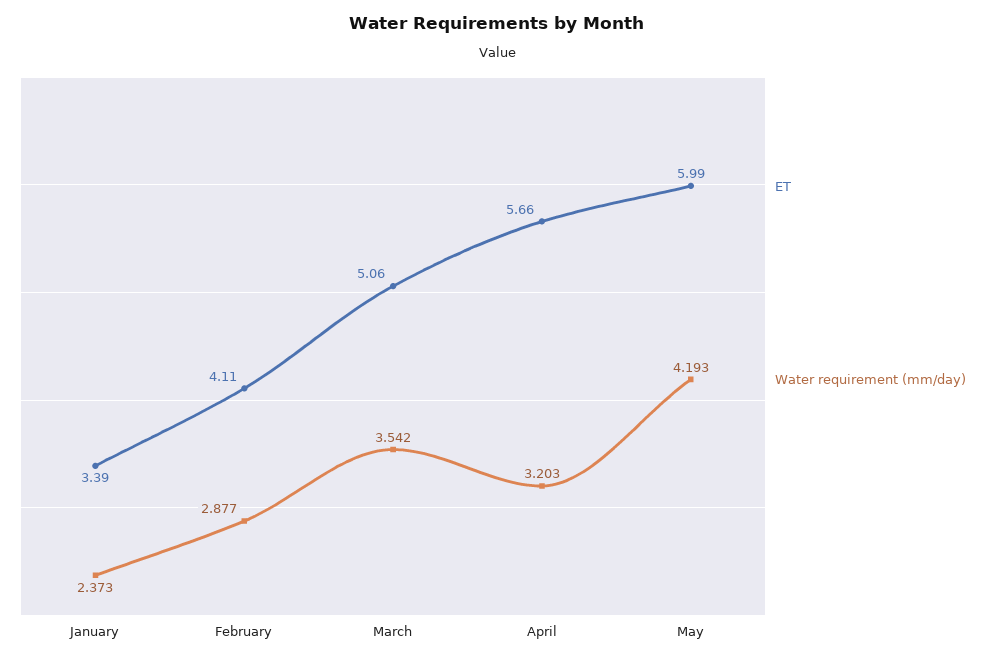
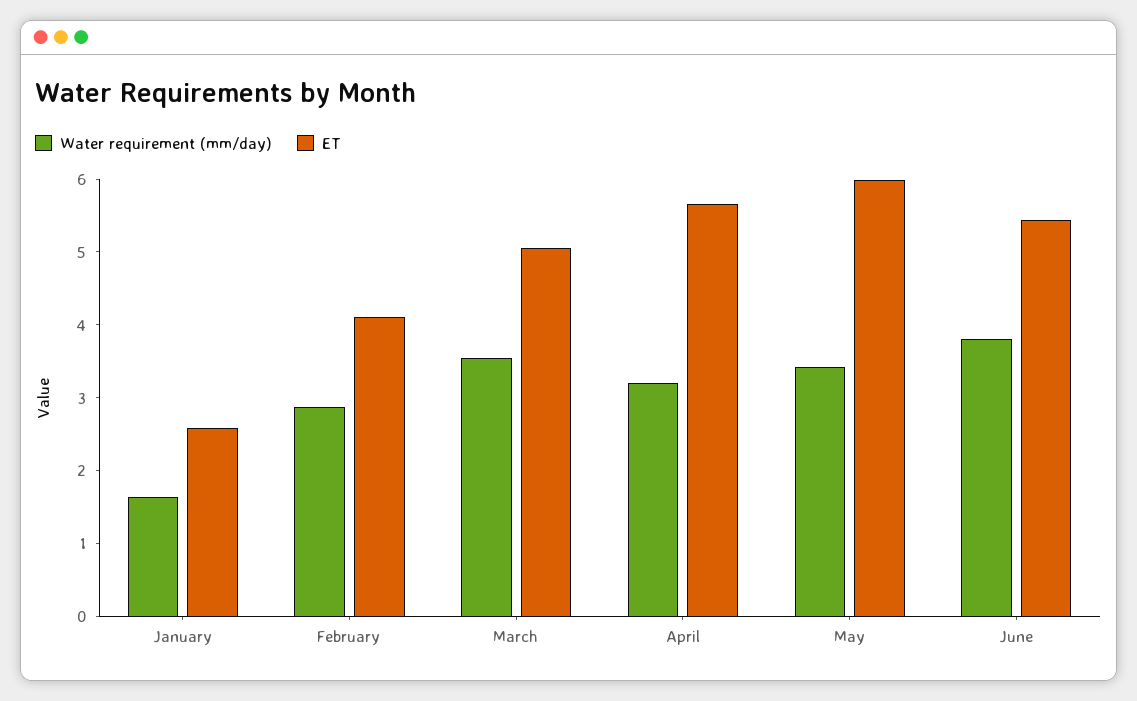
ET, January: 3.39 -> 2.6
Water requirement (mm/day), January: 2.373 -> 1.6
Water requirement (mm/day), May: 4.193 -> 3.4
Water requirement (mm/day), June: none -> 3.8
ET, June: none -> 5.4

